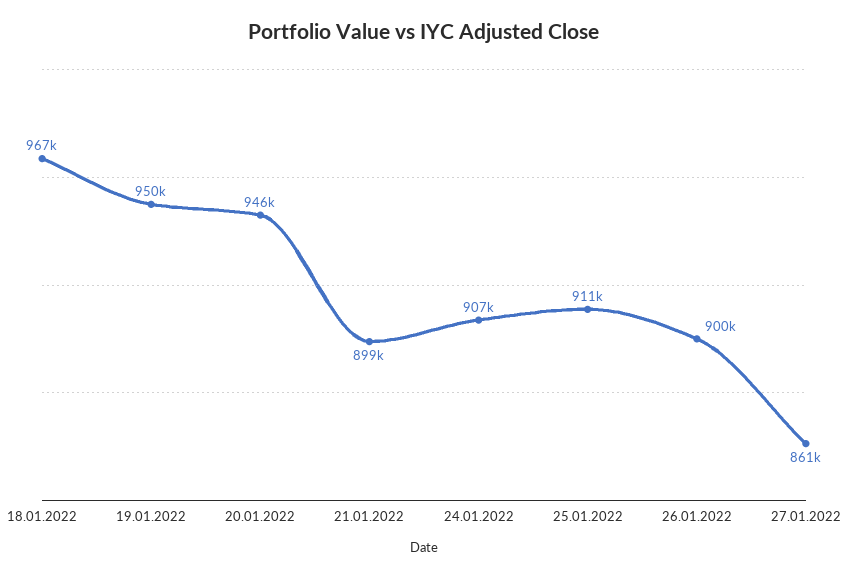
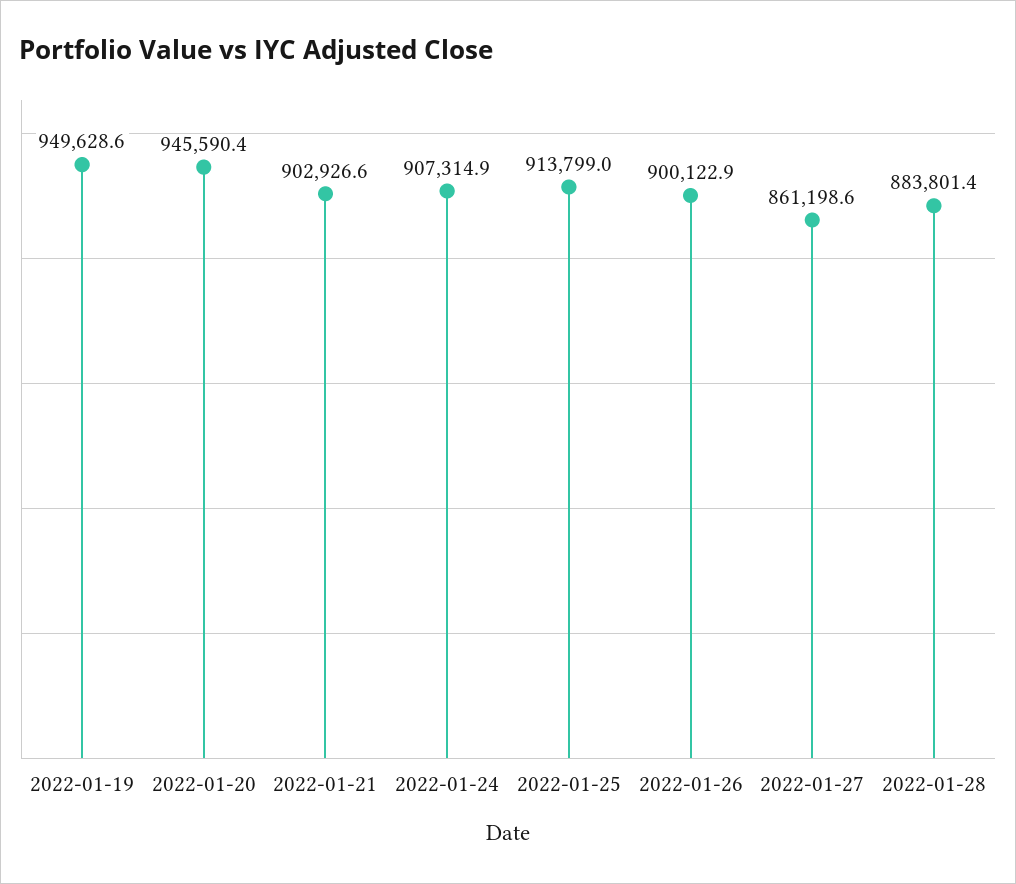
18.01.2022: 967000 -> none
21.01.2022: 899000 -> 902926.6
25.01.2022: 911000 -> 913799
2022-01-28: none -> 883801.4

